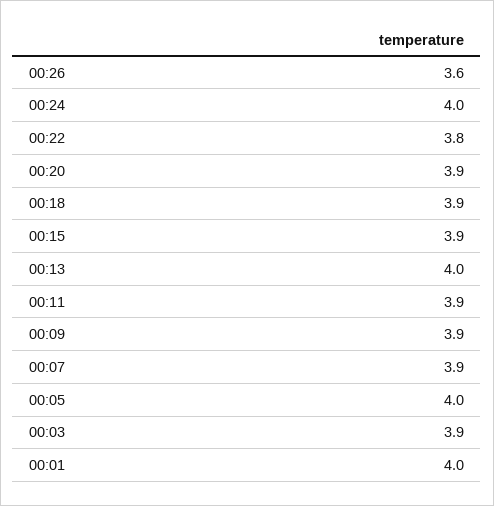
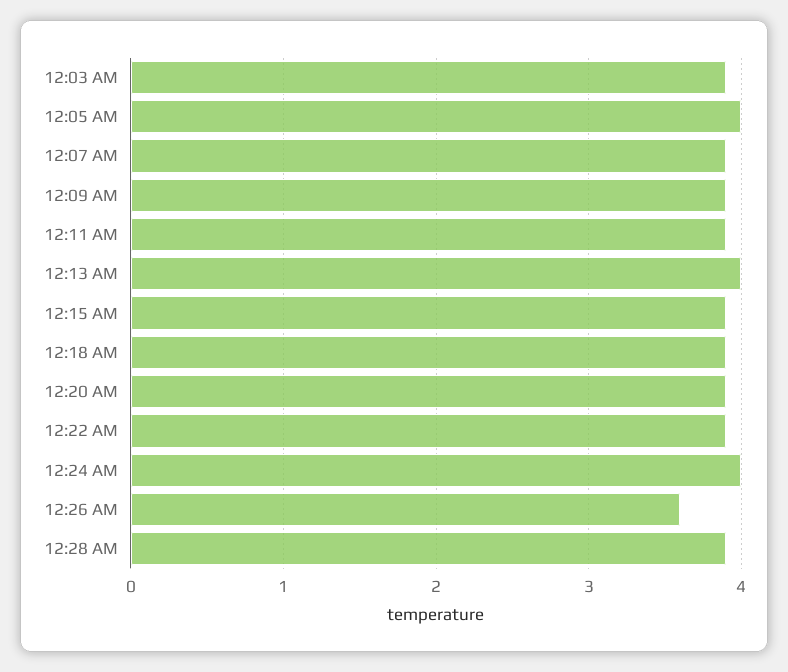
00:22: 3.8 -> 3.9
00:01: 4 -> none
12:28 AM: none -> 3.9

